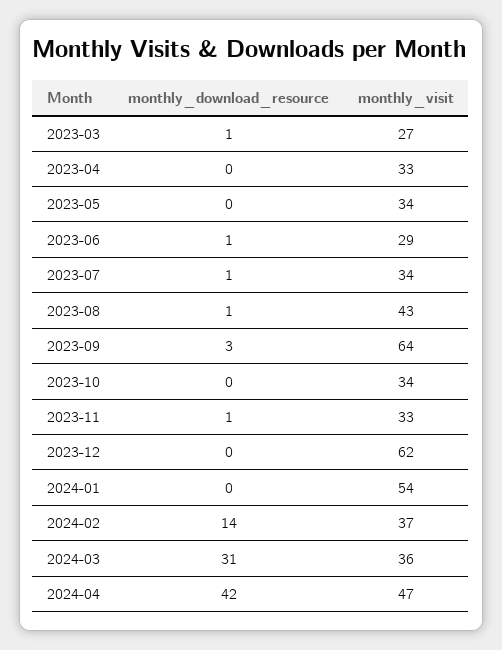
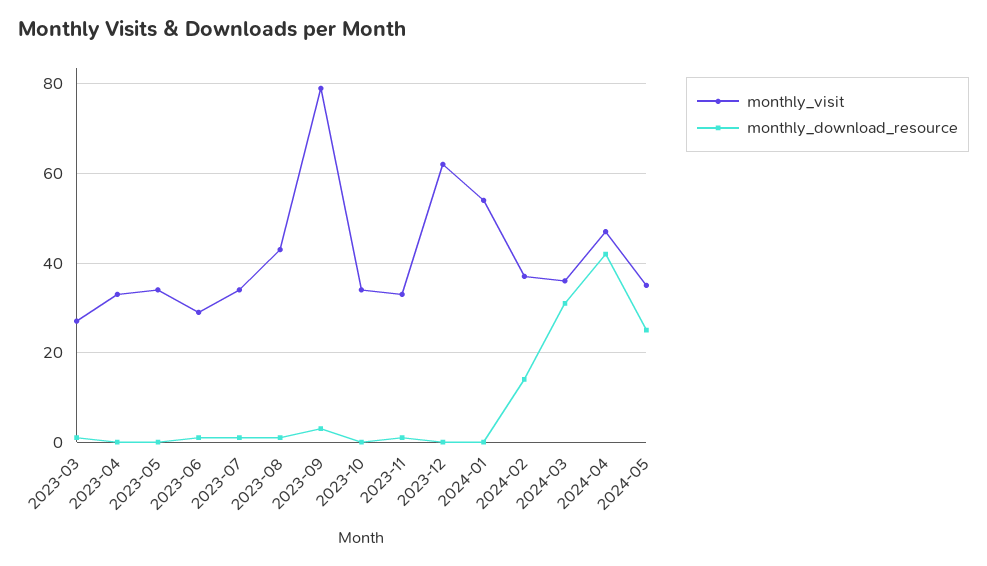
monthly_visit, 2023-09: 64 -> 80
monthly_visit, 2024-05: none -> 35
monthly_download_resource, 2024-05: none -> 25

